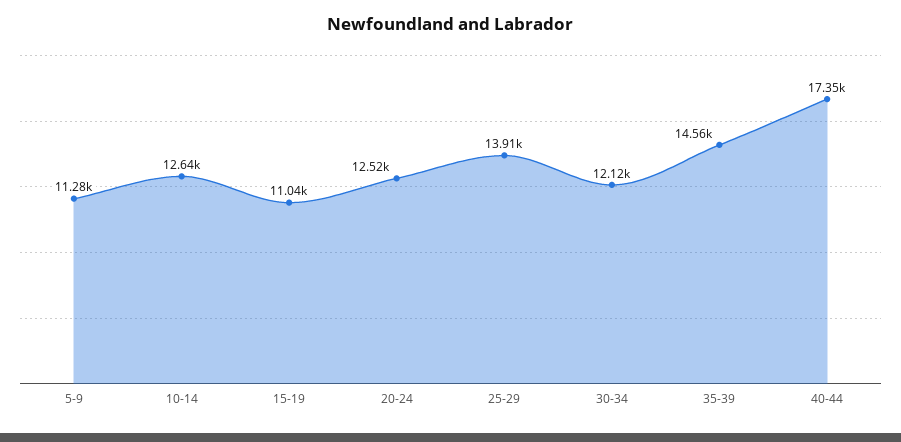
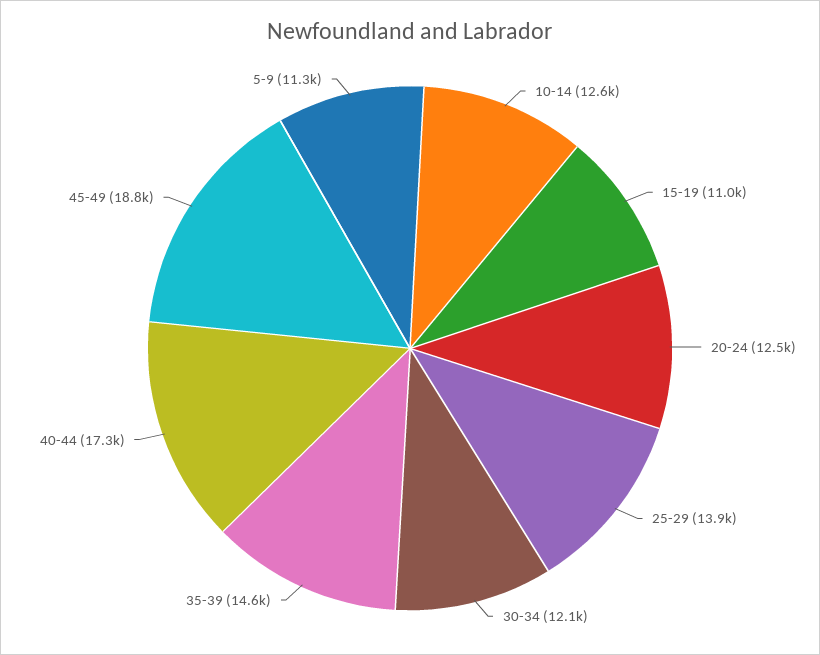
45-49: none -> 18800

